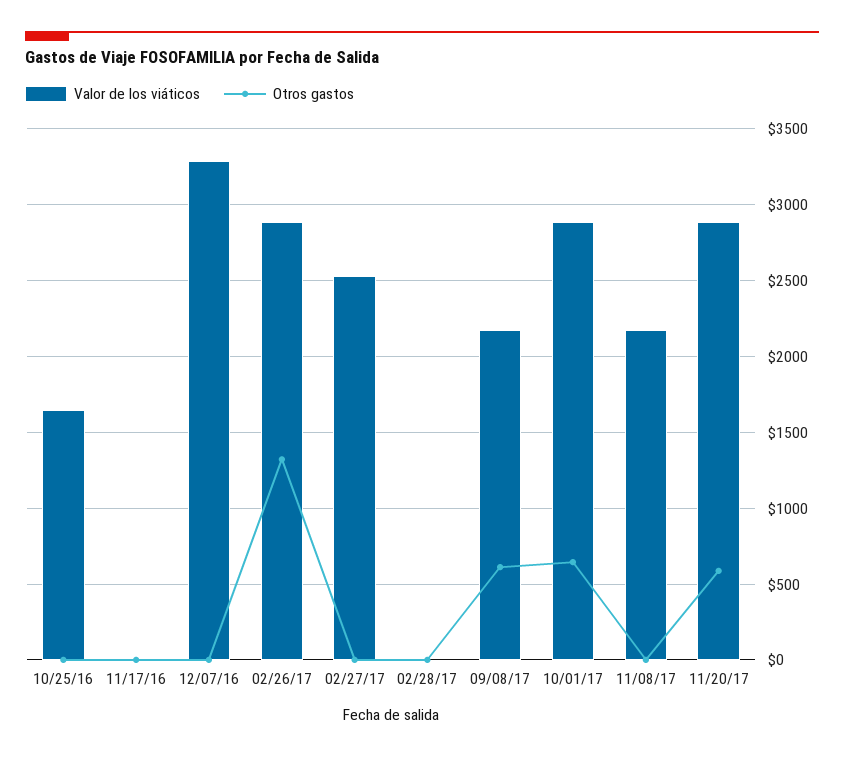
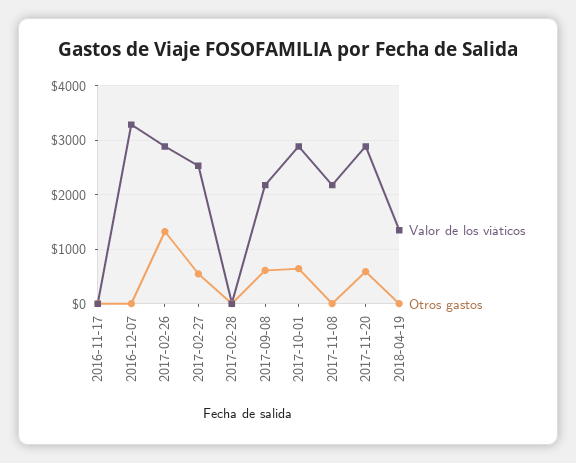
Valor de los viáticos, 10/25/16: 1650 -> none
Otros gastos, 10/25/16: 0 -> none
Otros gastos, 02/27/17: 0 -> 600
Valor de los viáticos, 2018-04-19: none -> 1400
Otros gastos, 2018-04-19: none -> 0

